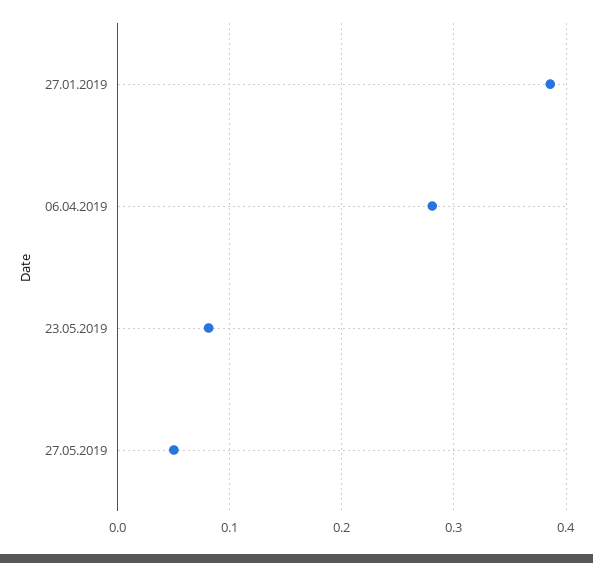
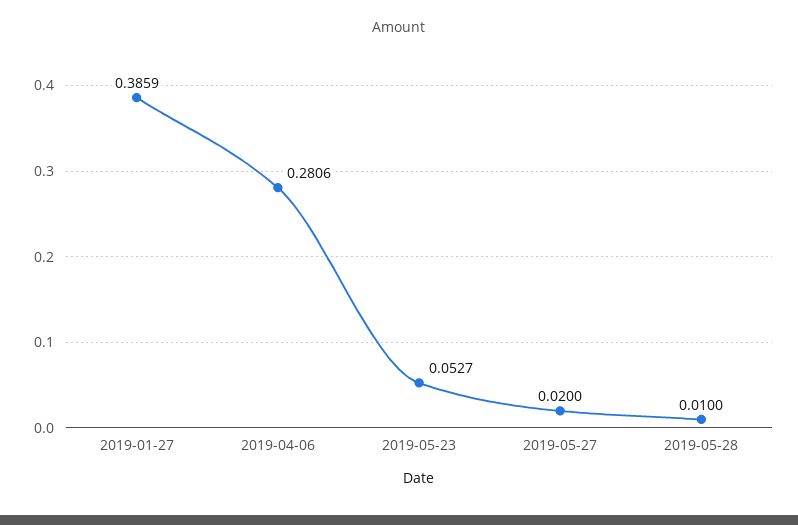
23.05.2019: 0.08 -> 0.0527
27.05.2019: 0.05 -> 0.02
2019-05-28: none -> 0.01

